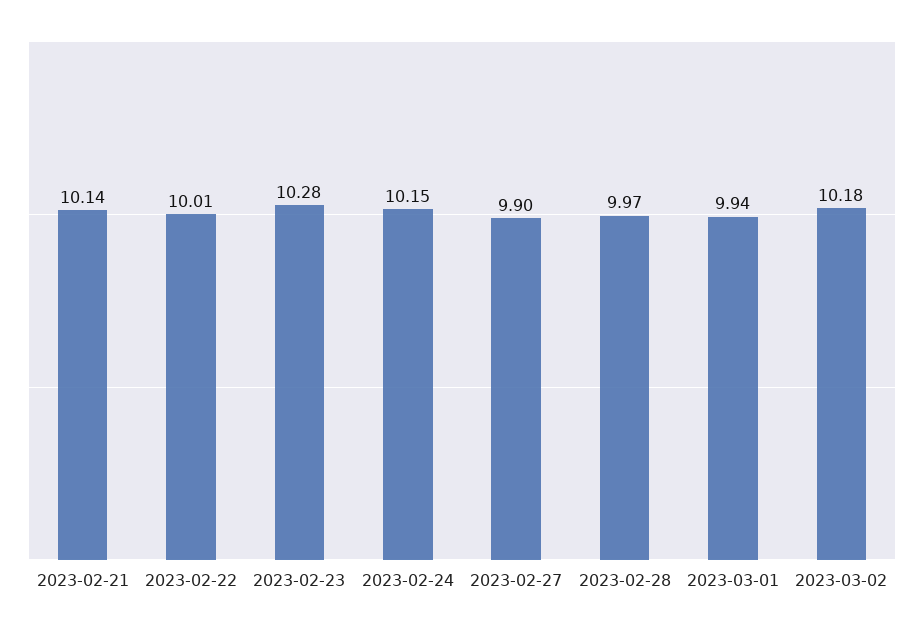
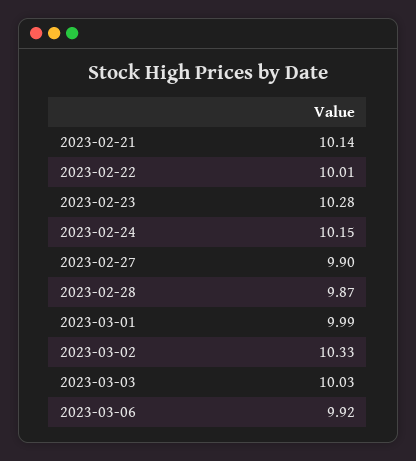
2023-02-28: 9.97 -> 9.87
2023-03-01: 9.94 -> 9.99
2023-03-02: 10.18 -> 10.33
2023-03-03: none -> 10.03
2023-03-06: none -> 9.92

